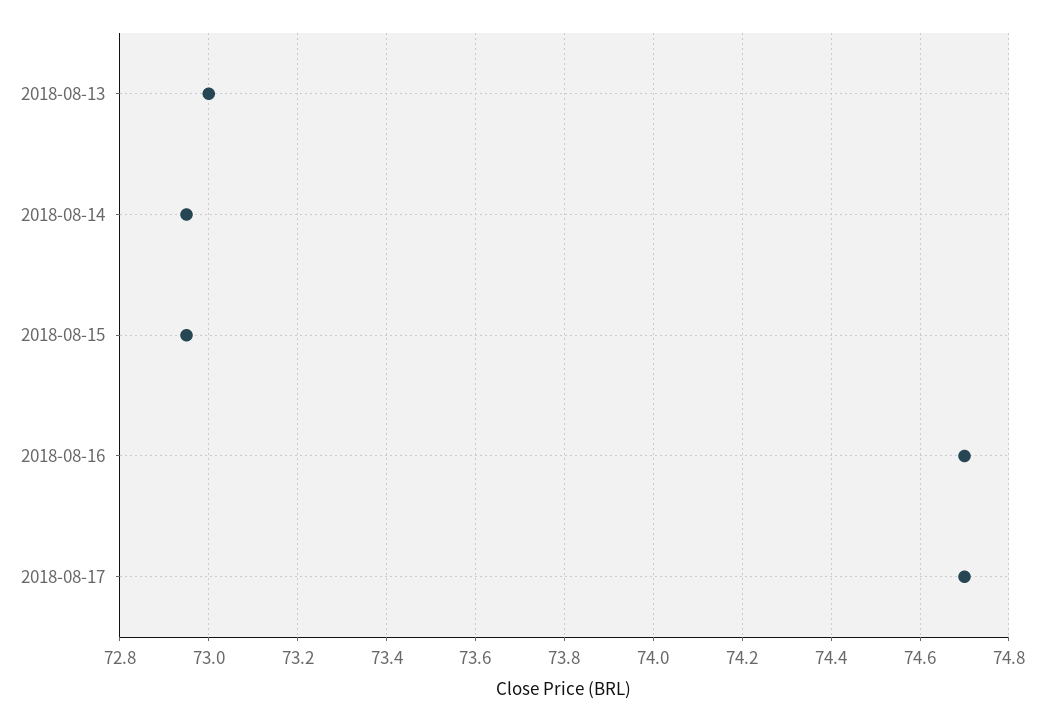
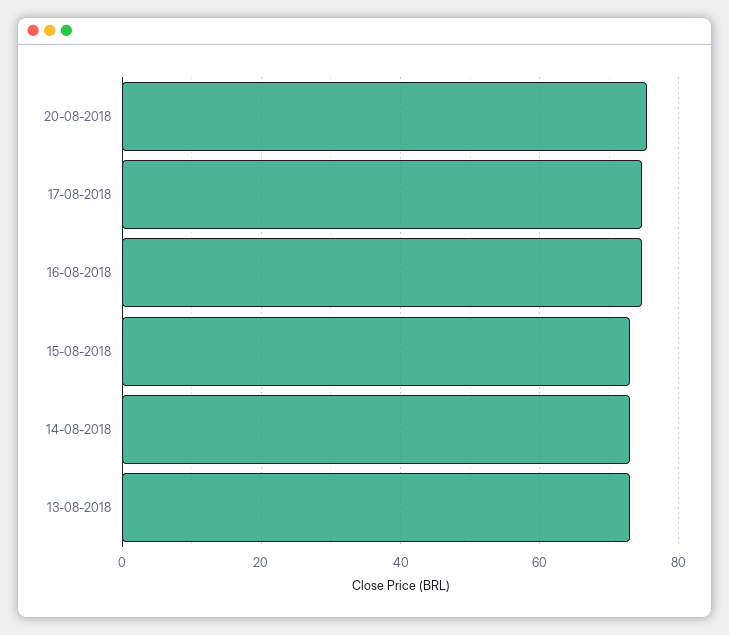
20-08-2018: none -> 76

